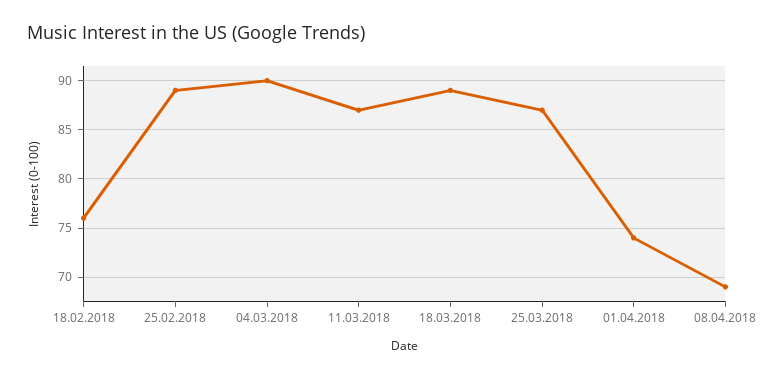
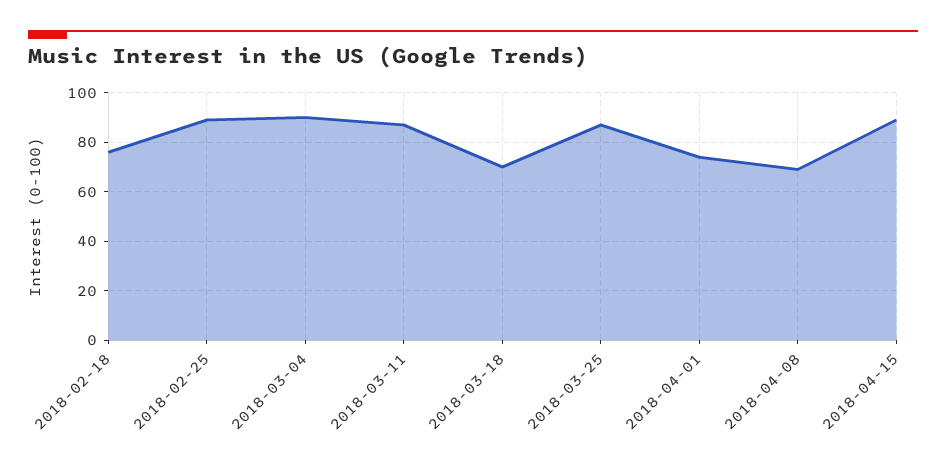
18.03.2018: 89 -> 70
2018-04-15: none -> 90

